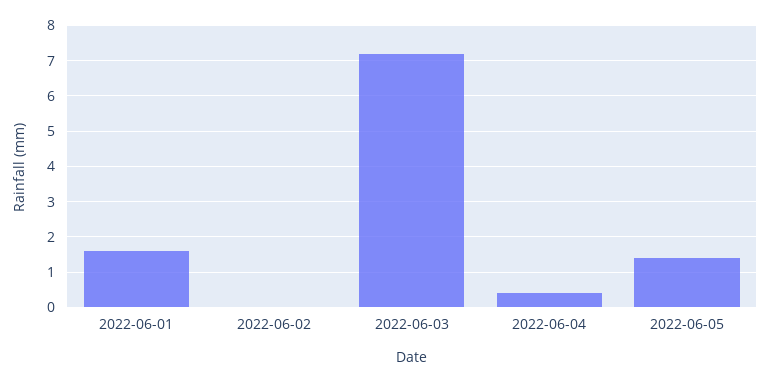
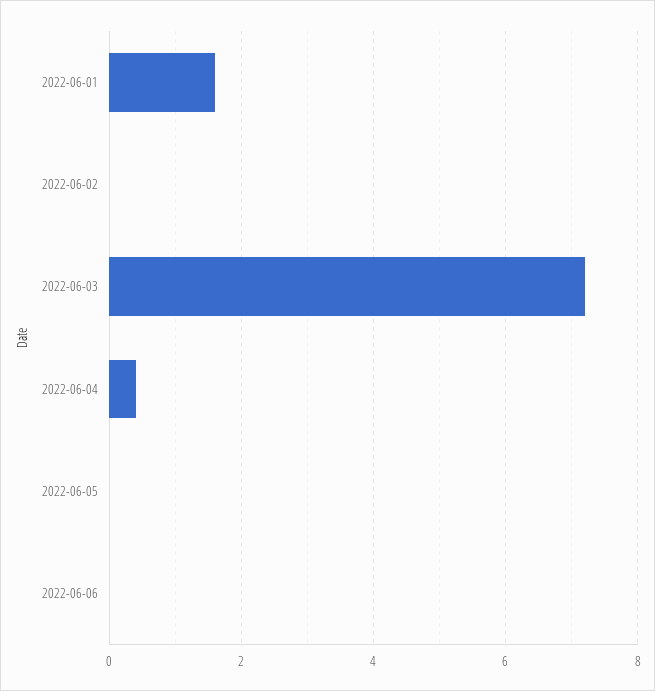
2022-06-05: 1.5 -> 0
2022-06-06: none -> 0

